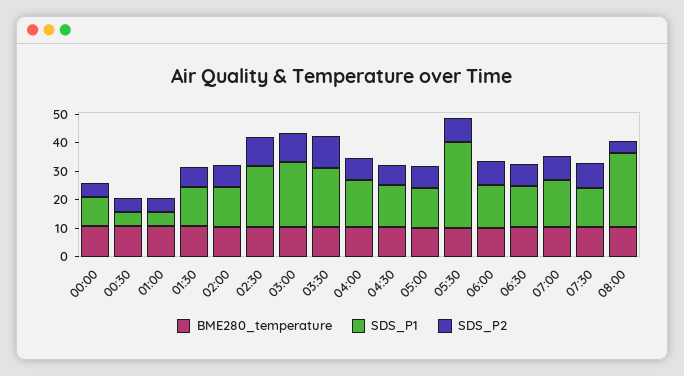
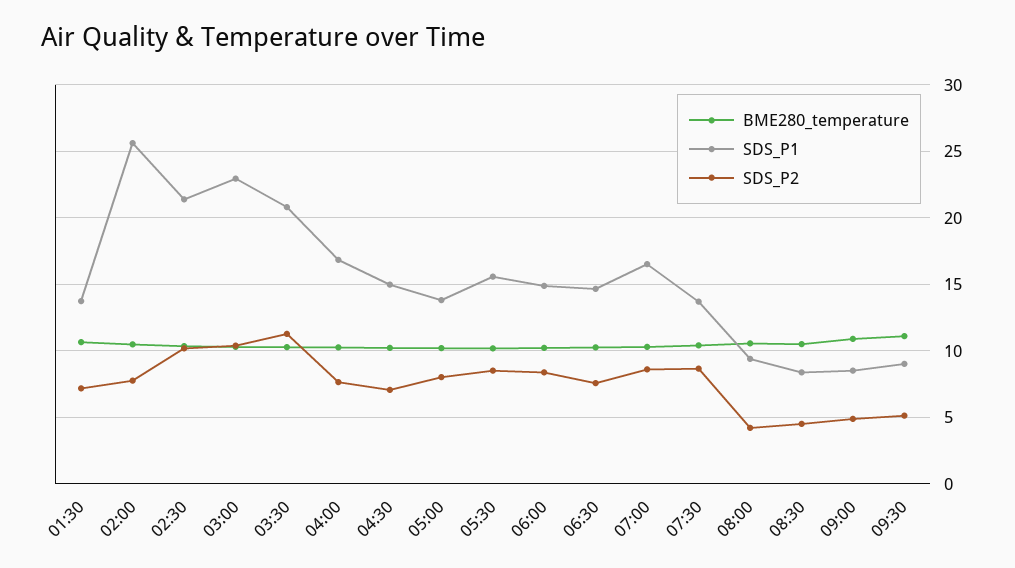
BME280_temperature, 00:00: 10 -> none
SDS_P1, 00:00: 10 -> none
SDS_P2, 00:00: 5 -> none
BME280_temperature, 00:30: 10 -> none
SDS_P1, 00:30: 5 -> none
SDS_P2, 00:30: 5 -> none
BME280_temperature, 01:00: 10 -> none
SDS_P1, 01:00: 5 -> none
SDS_P2, 01:00: 5 -> none
SDS_P1, 02:00: 15 -> 25.5
SDS_P1, 05:30: 30 -> 15.5
SDS_P1, 08:00: 25 -> 9.5
BME280_temperature, 08:30: none -> 10.5
SDS_P1, 08:30: none -> 8.5
SDS_P2, 08:30: none -> 4.5
BME280_temperature, 09:00: none -> 11
SDS_P1, 09:00: none -> 8.5
SDS_P2, 09:00: none -> 5
BME280_temperature, 09:30: none -> 11
SDS_P1, 09:30: none -> 9
SDS_P2, 09:30: none -> 5

